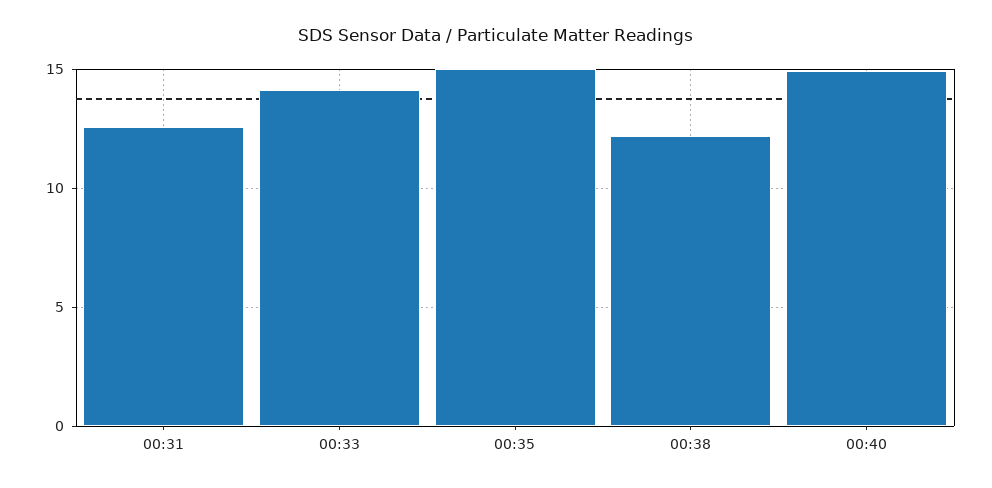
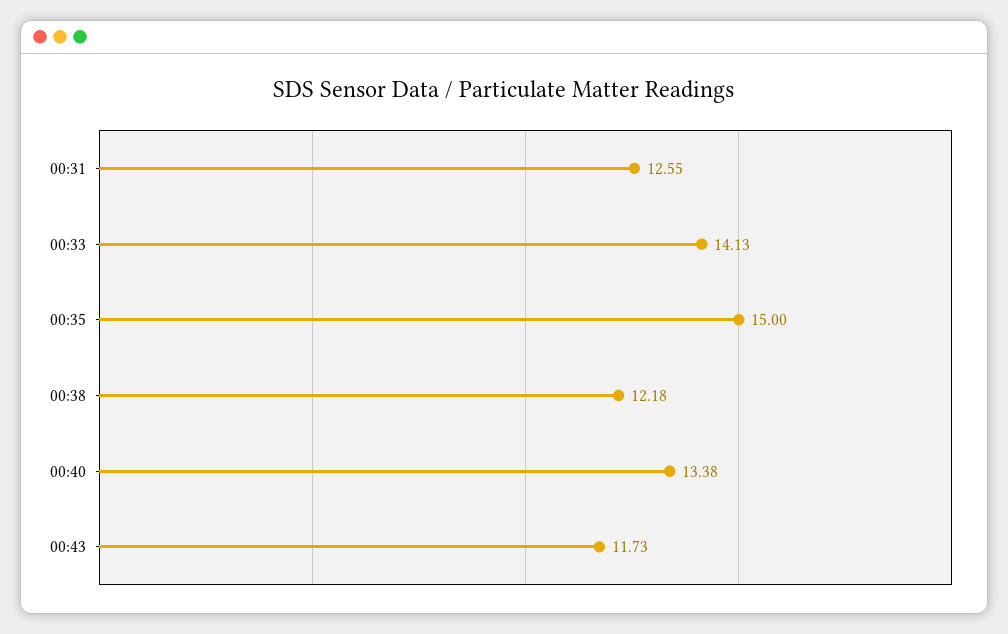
00:40: 15 -> 13.38
00:43: none -> 11.73

